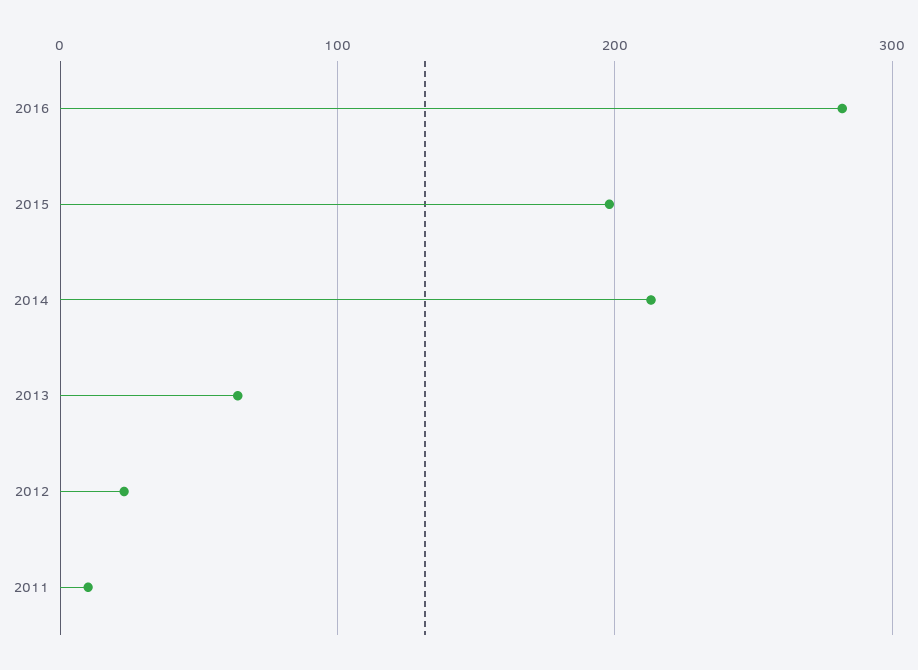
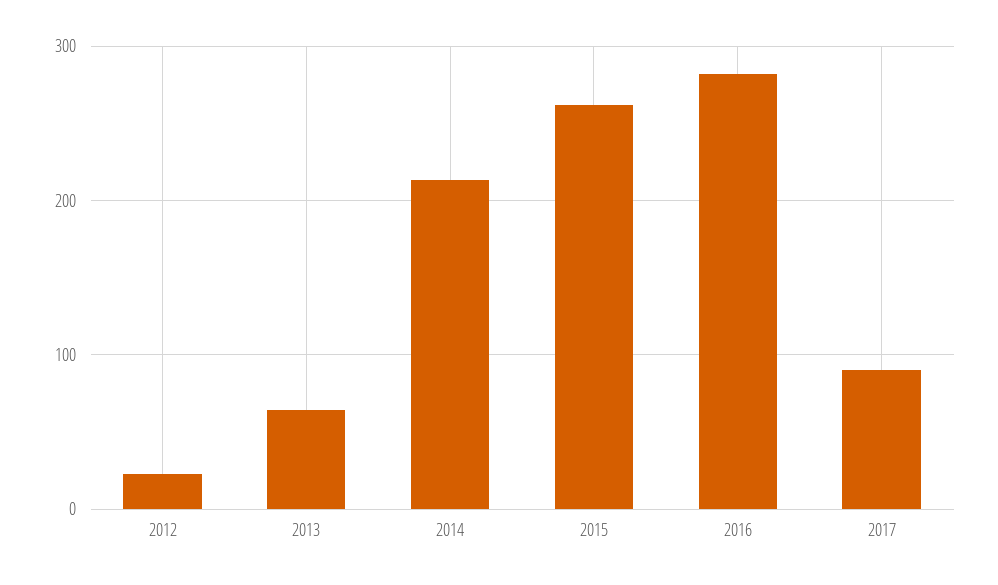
2015: 200 -> 260
2011: 10 -> none
2017: none -> 90

